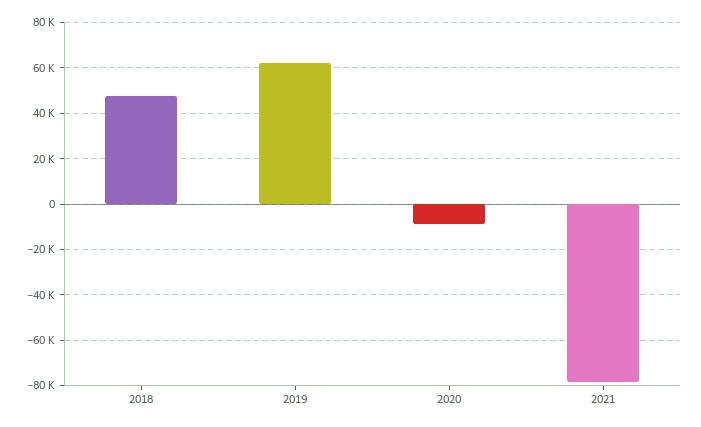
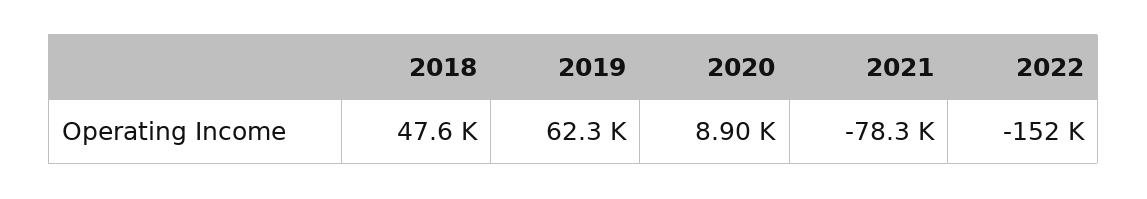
2020: -10000 -> 8900
2022: none -> -152000

